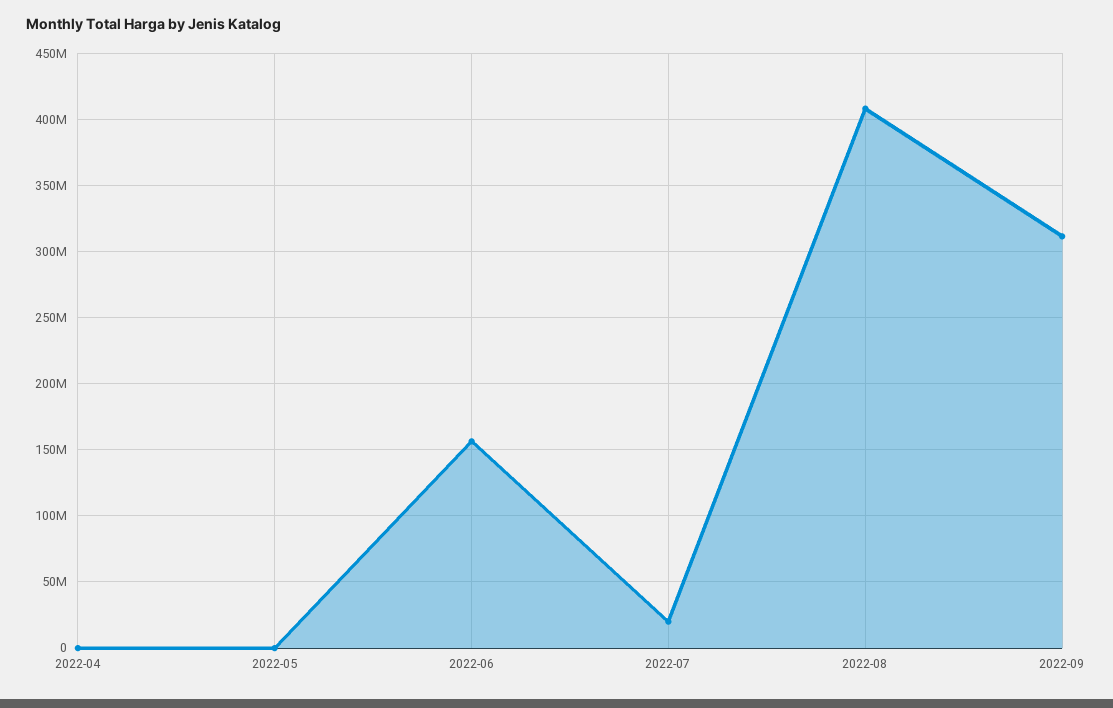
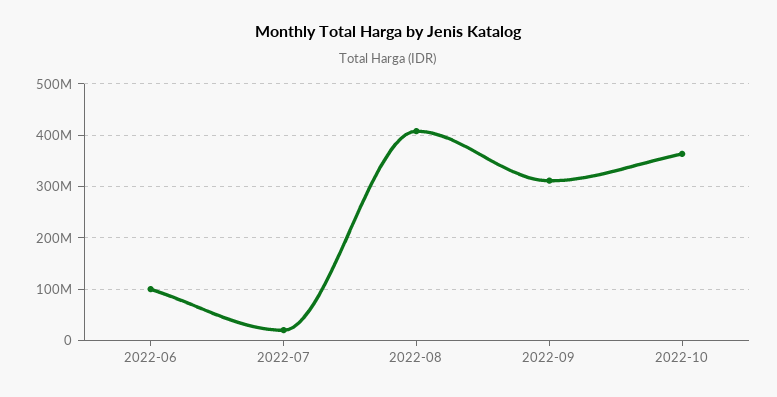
2022-04: 0 -> none
2022-05: 0 -> none
2022-06: 155000000 -> 100000000
2022-10: none -> 360000000

